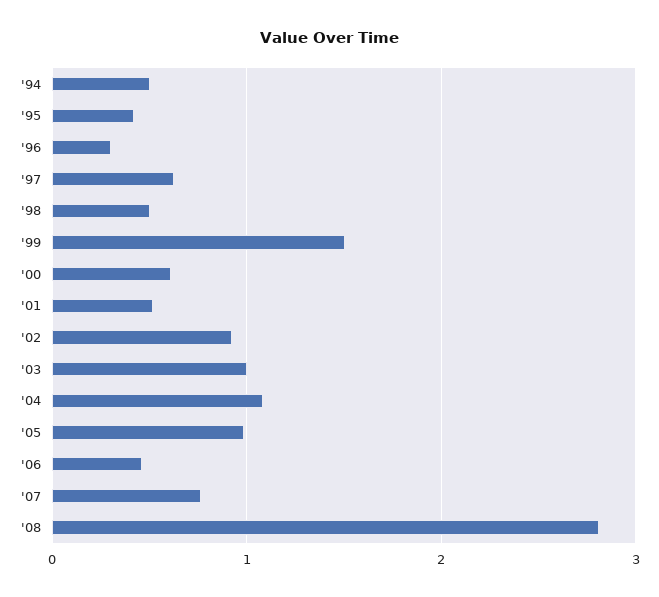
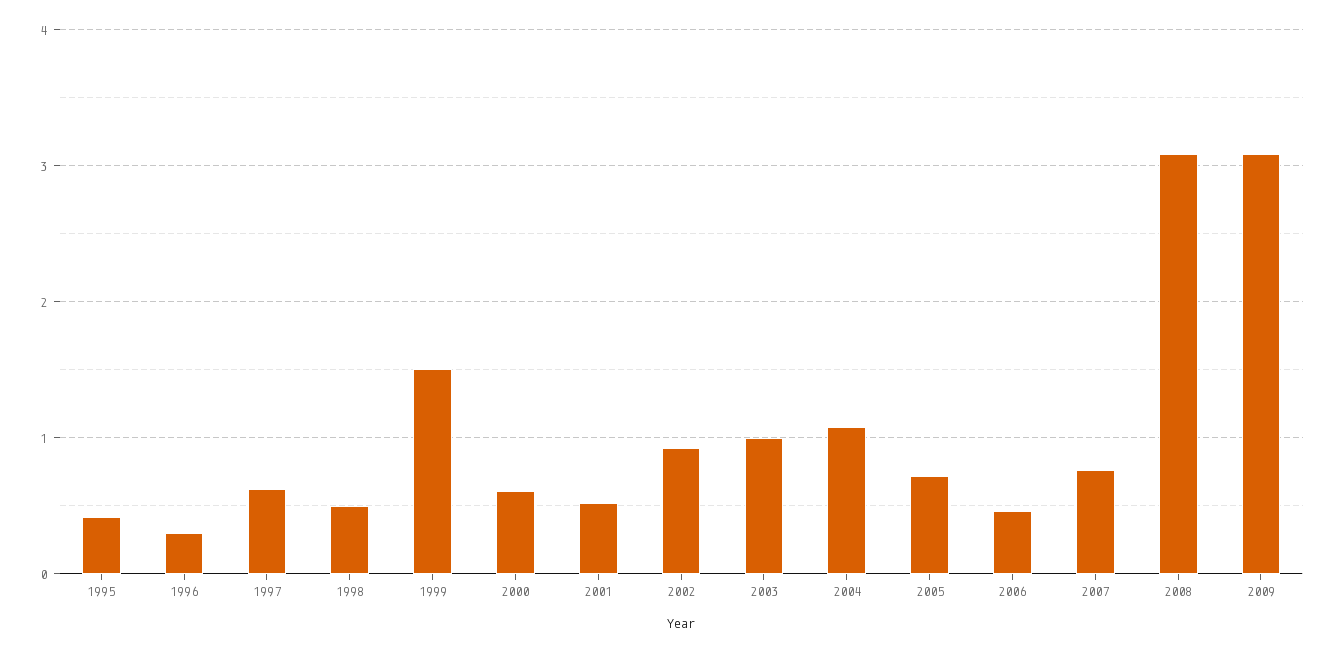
'94: 0.5 -> none
'05: 1 -> 0.7
'08: 2.8 -> 3.1
2009: none -> 3.1

